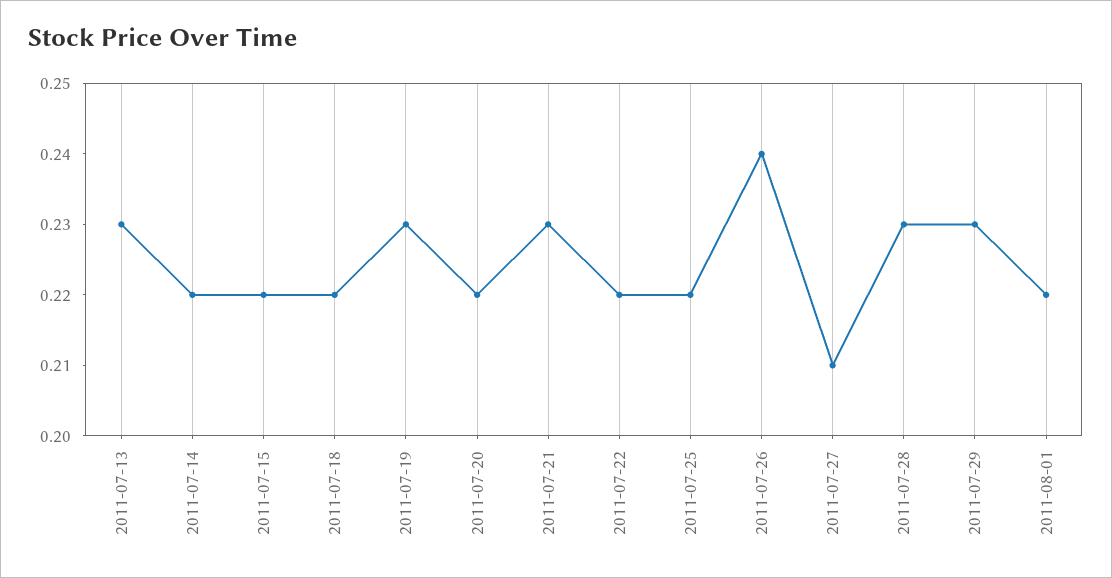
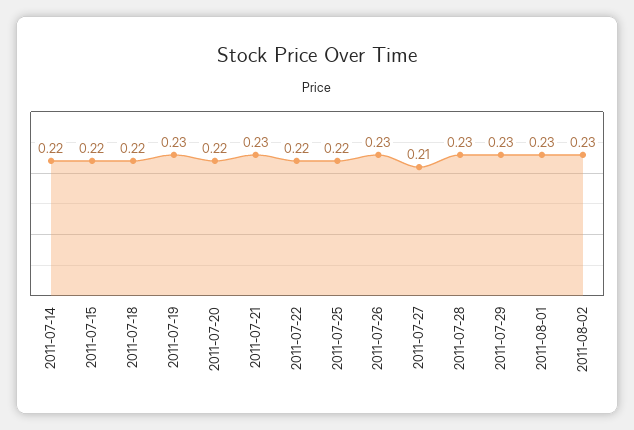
2011-07-13: 0.23 -> none
2011-07-26: 0.24 -> 0.23
2011-08-01: 0.22 -> 0.23
2011-08-02: none -> 0.23

